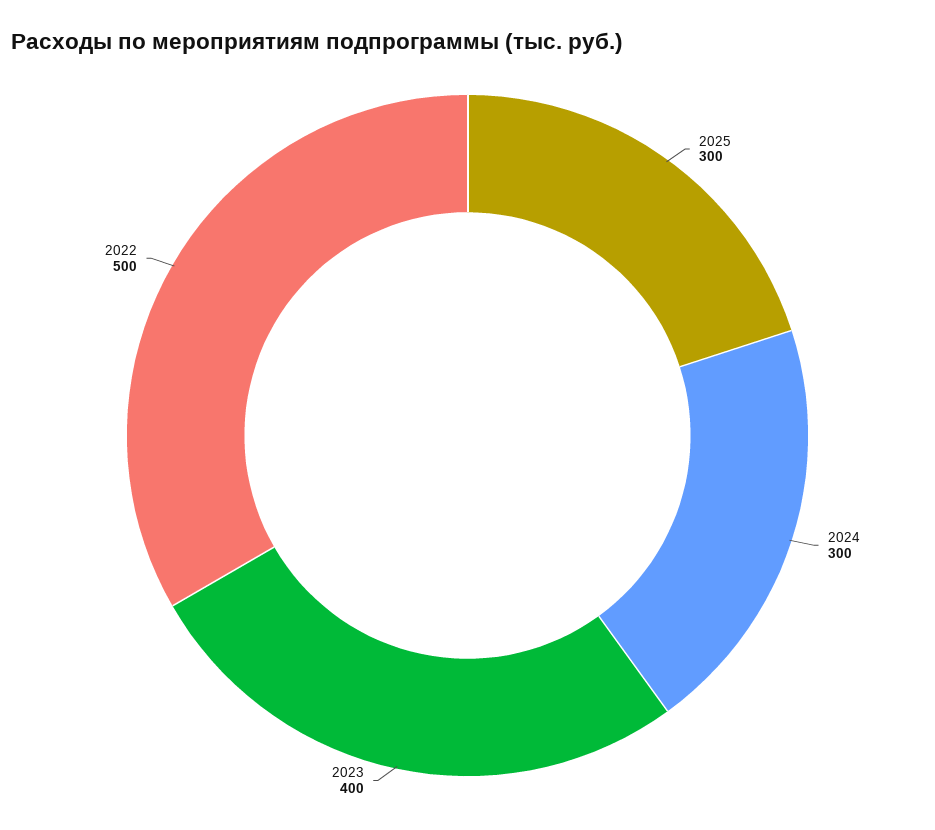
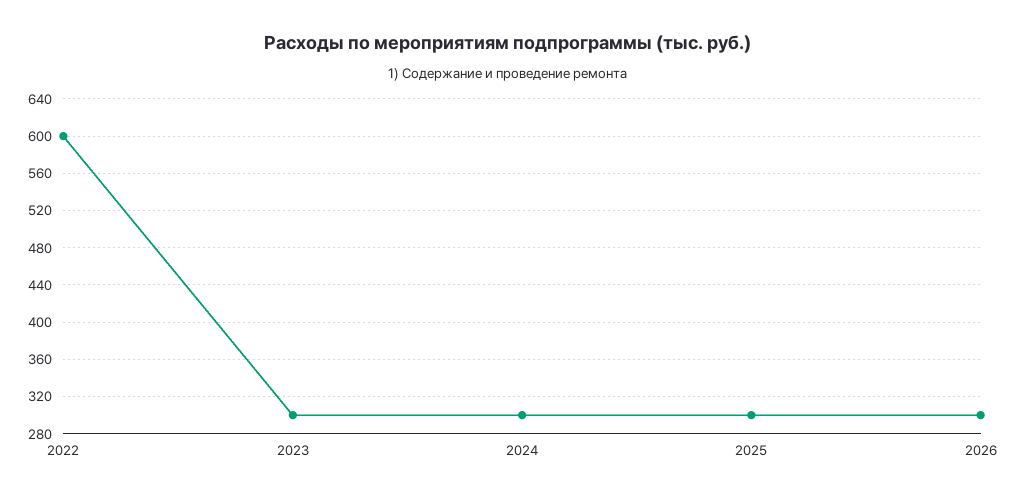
2023: 400 -> 300
2022: 500 -> 600
2026: none -> 300

